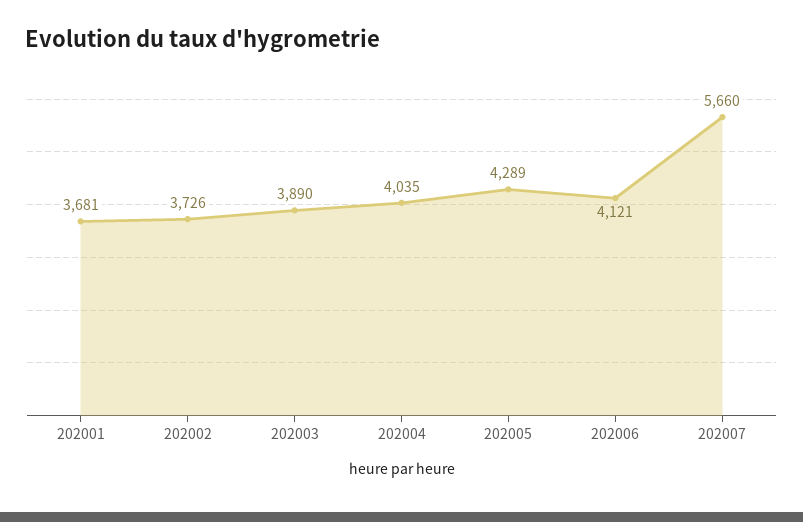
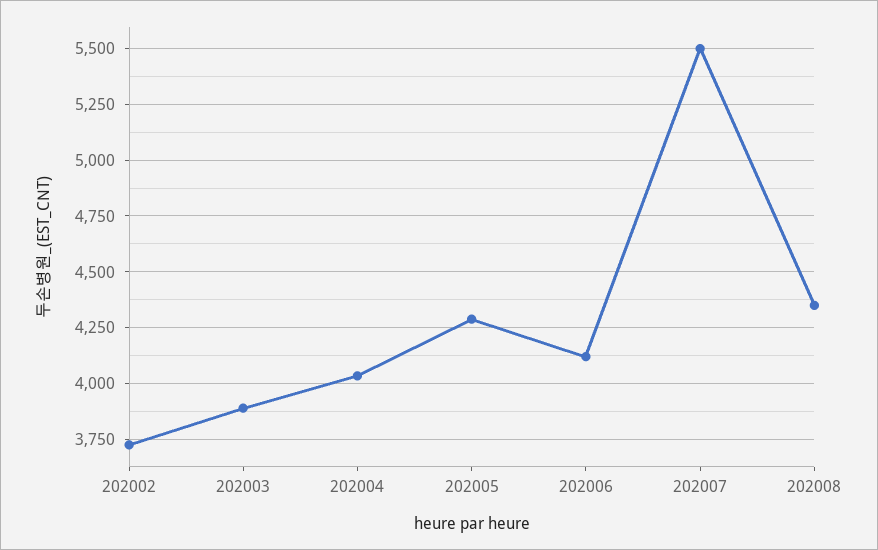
202001: 3681 -> none
202007: 5660 -> 5500
202008: none -> 4350

